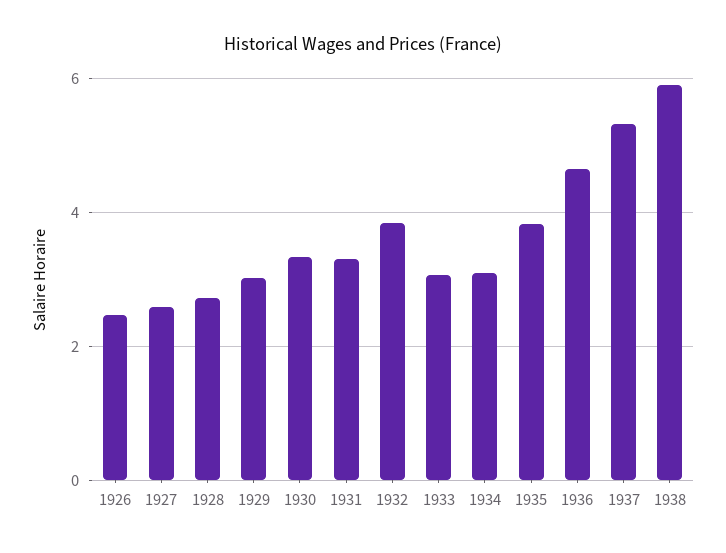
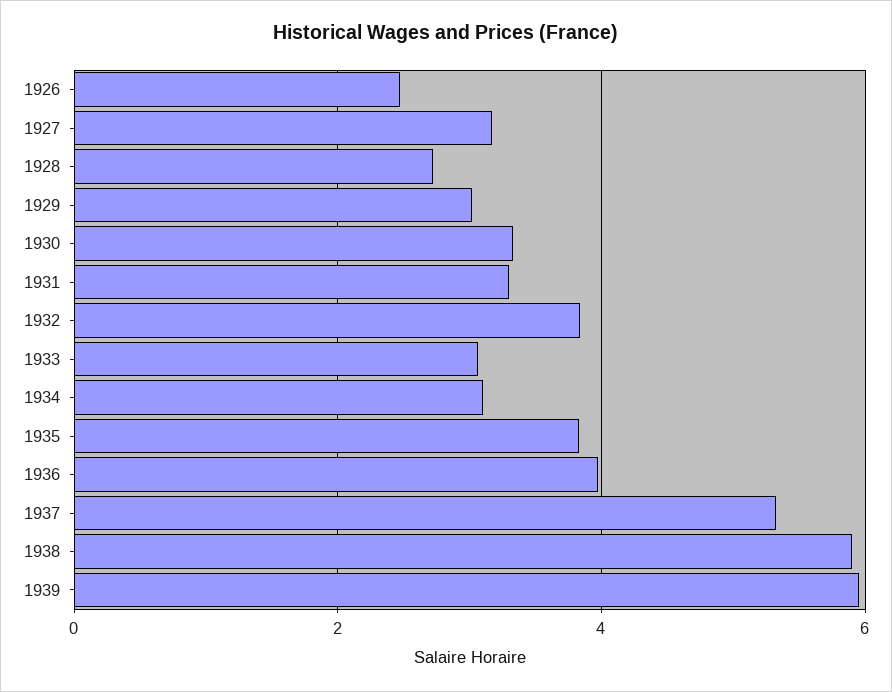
1927: 2.6 -> 3.2
1936: 4.6 -> 4
1939: none -> 6

